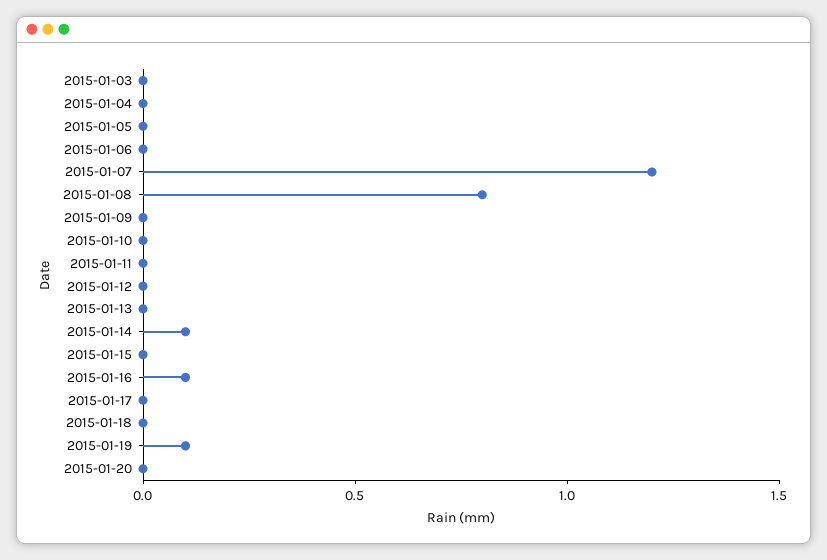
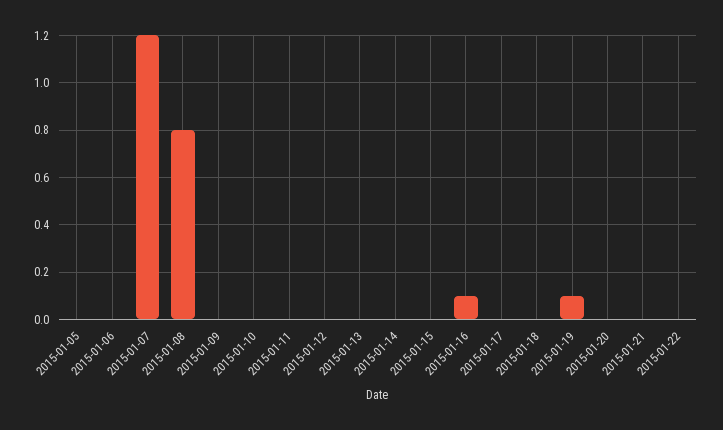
2015-01-03: 0 -> none
2015-01-04: 0 -> none
2015-01-14: 0.1 -> 0
2015-01-21: none -> 0
2015-01-22: none -> 0

